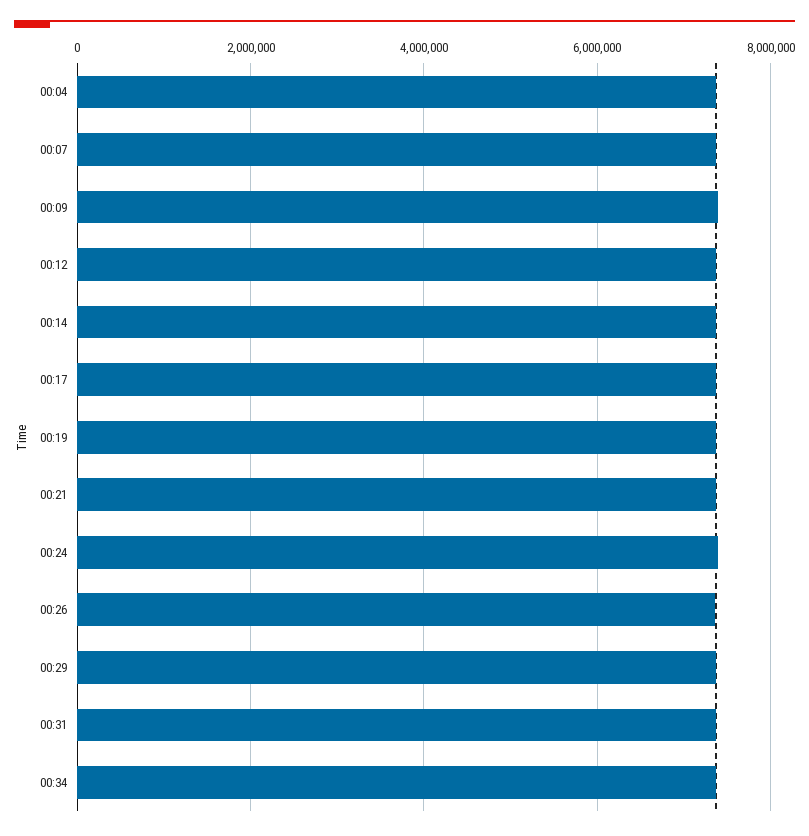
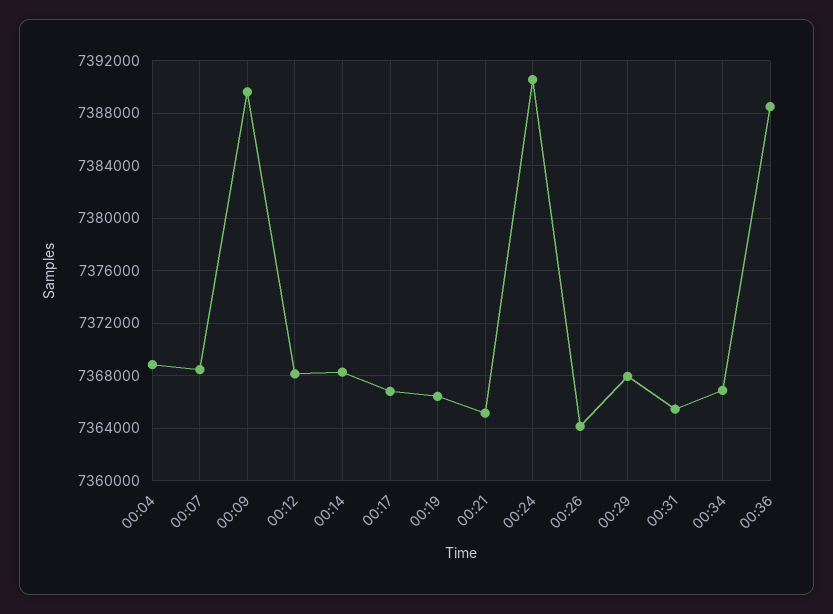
00:36: none -> 7388500

